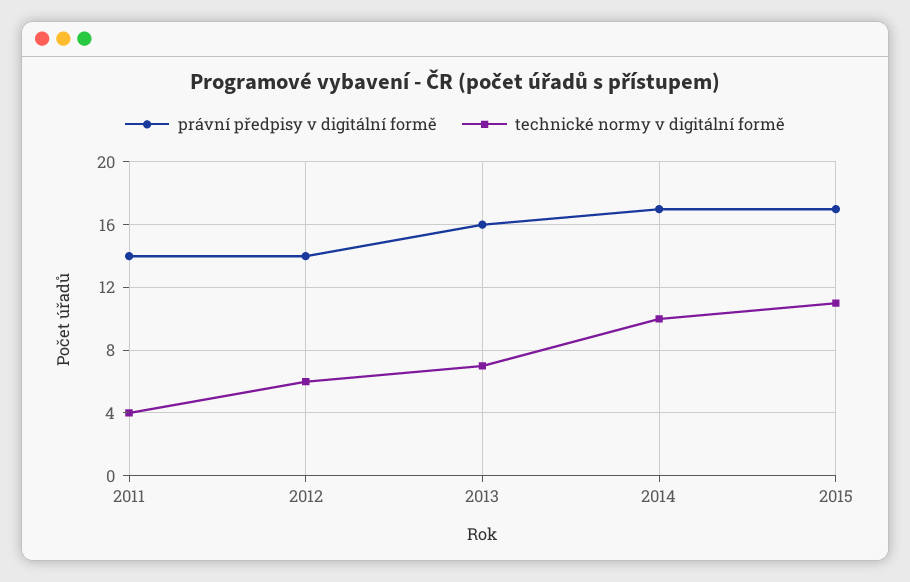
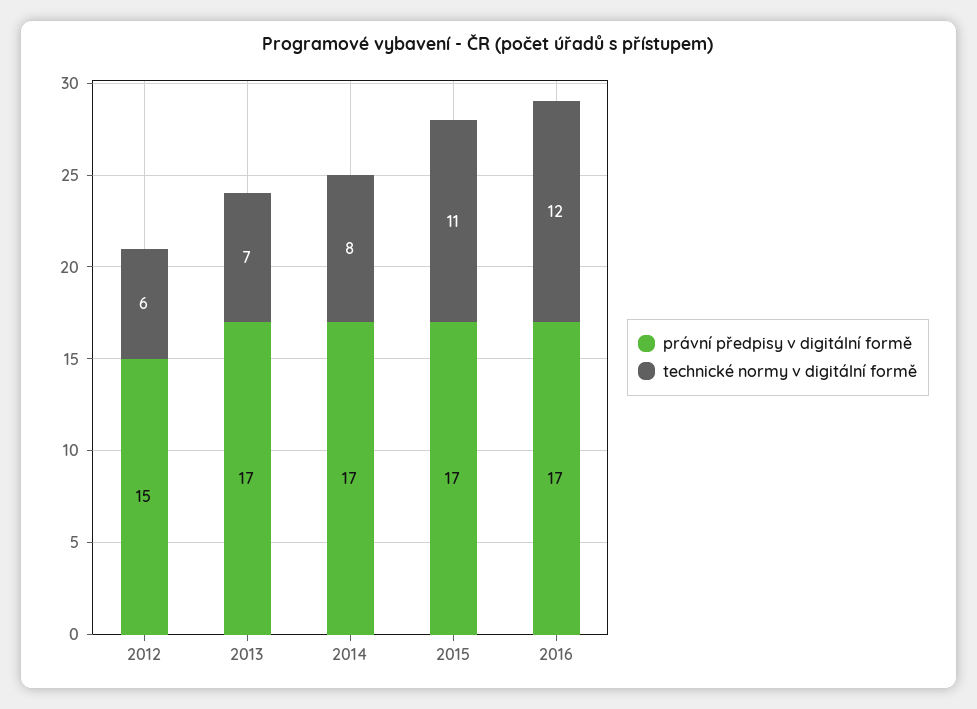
právní předpisy v digitální formě, 2011: 14 -> none
technické normy v digitální formě, 2011: 4 -> none
právní předpisy v digitální formě, 2012: 14 -> 15
právní předpisy v digitální formě, 2013: 16 -> 17
technické normy v digitální formě, 2014: 10 -> 8
právní předpisy v digitální formě, 2016: none -> 17
technické normy v digitální formě, 2016: none -> 12

